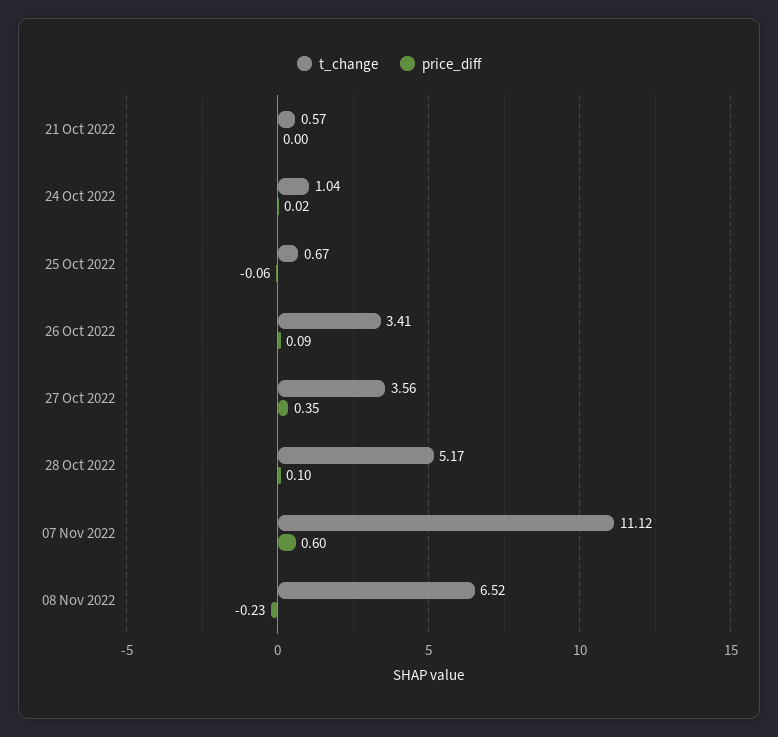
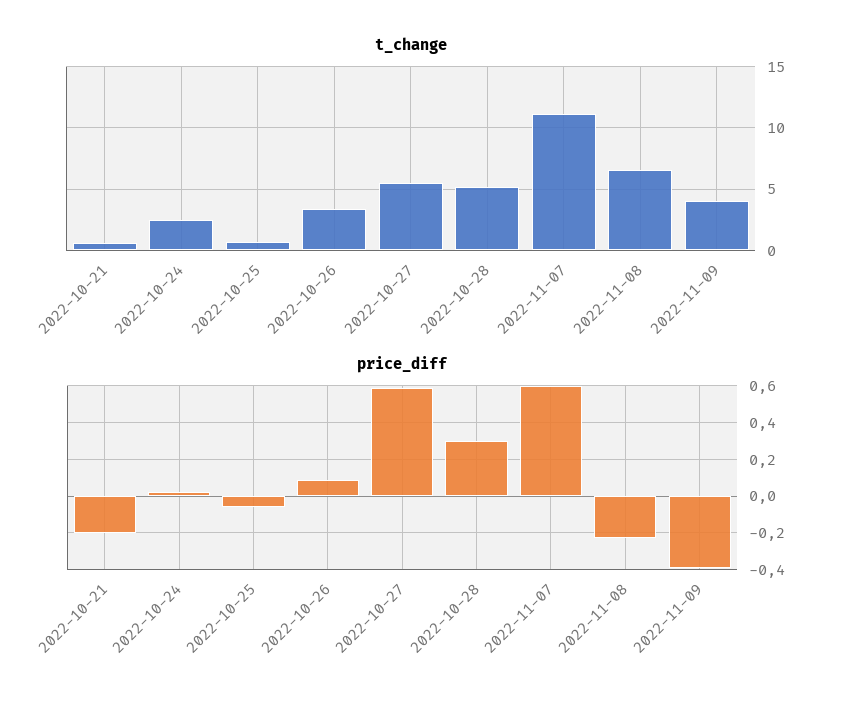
price_diff, 21 Oct 2022: 0 -> -0.2
t_change, 24 Oct 2022: 1.04 -> 2.5
t_change, 27 Oct 2022: 3.56 -> 5.5
price_diff, 27 Oct 2022: 0.35 -> 0.6
price_diff, 28 Oct 2022: 0.1 -> 0.3
t_change, 2022-11-09: none -> 4
price_diff, 2022-11-09: none -> -0.4

